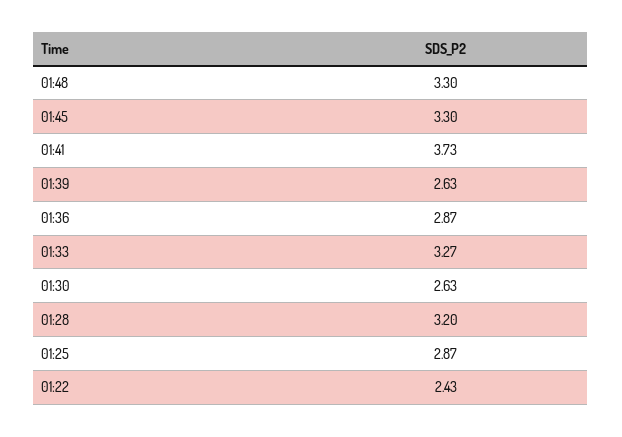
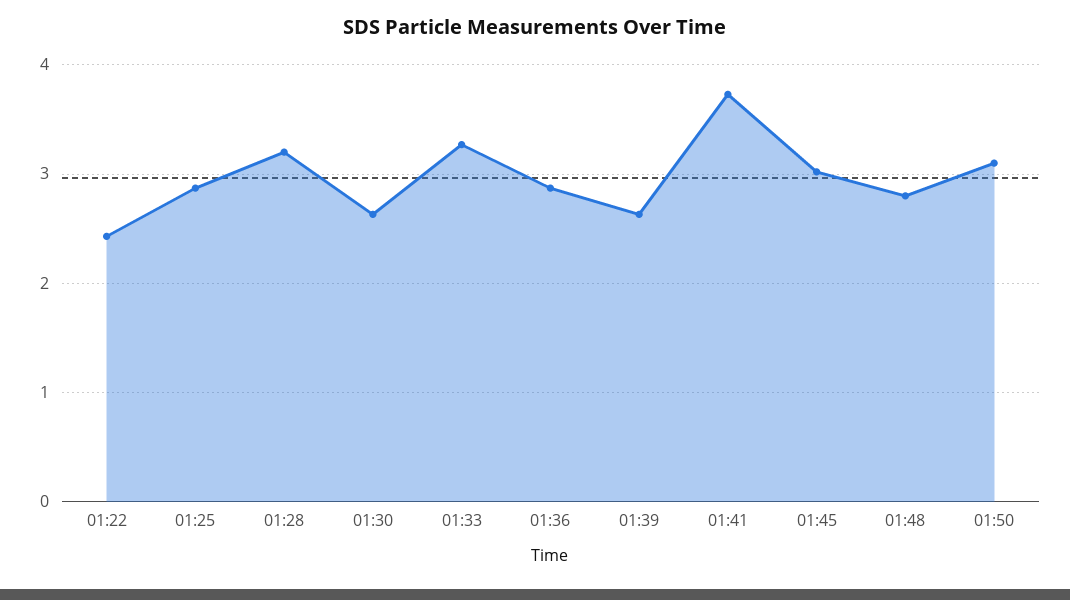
01:48: 3.3 -> 2.8
01:45: 3.3 -> 3
01:50: none -> 3.1

